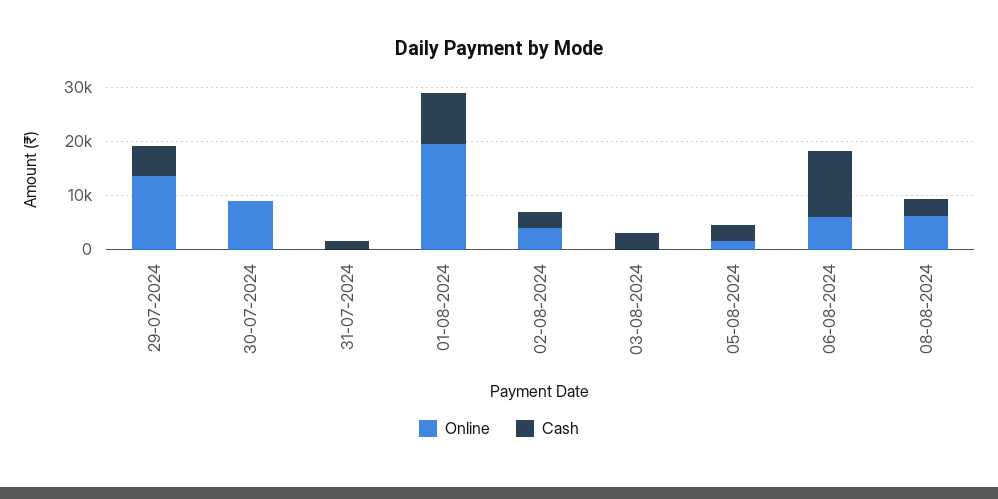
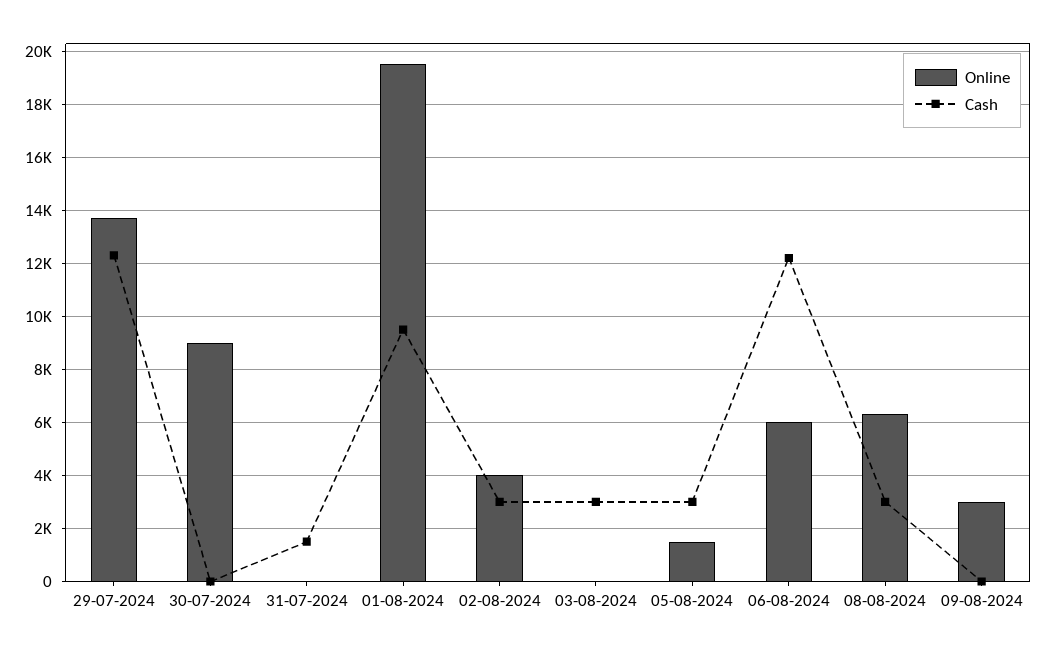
Cash, 29-07-2024: 6000 -> 12250
Online, 09-08-2024: none -> 3000
Cash, 09-08-2024: none -> 0

